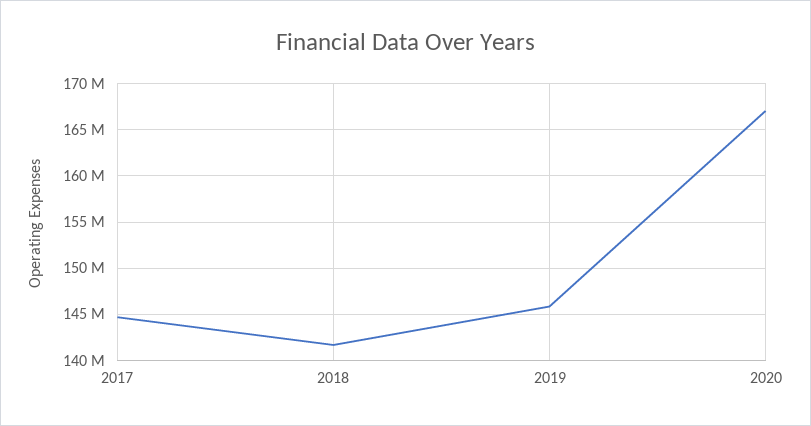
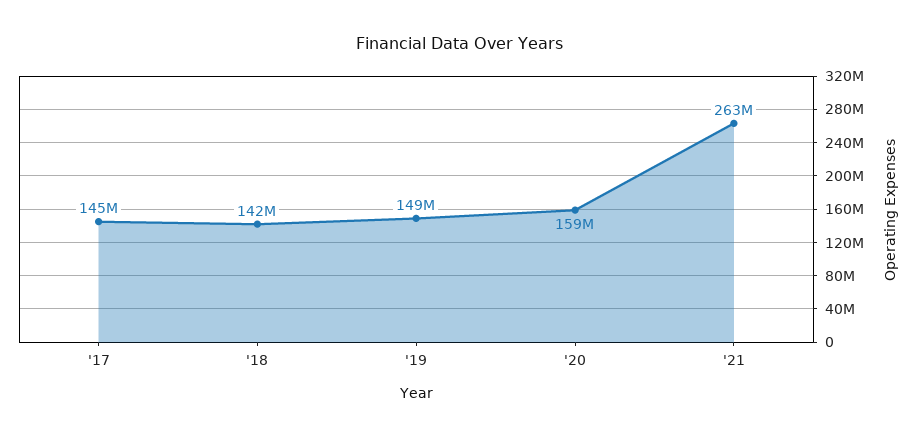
2019: 146000000 -> 149000000
2020: 167000000 -> 159000000
'21: none -> 263000000

